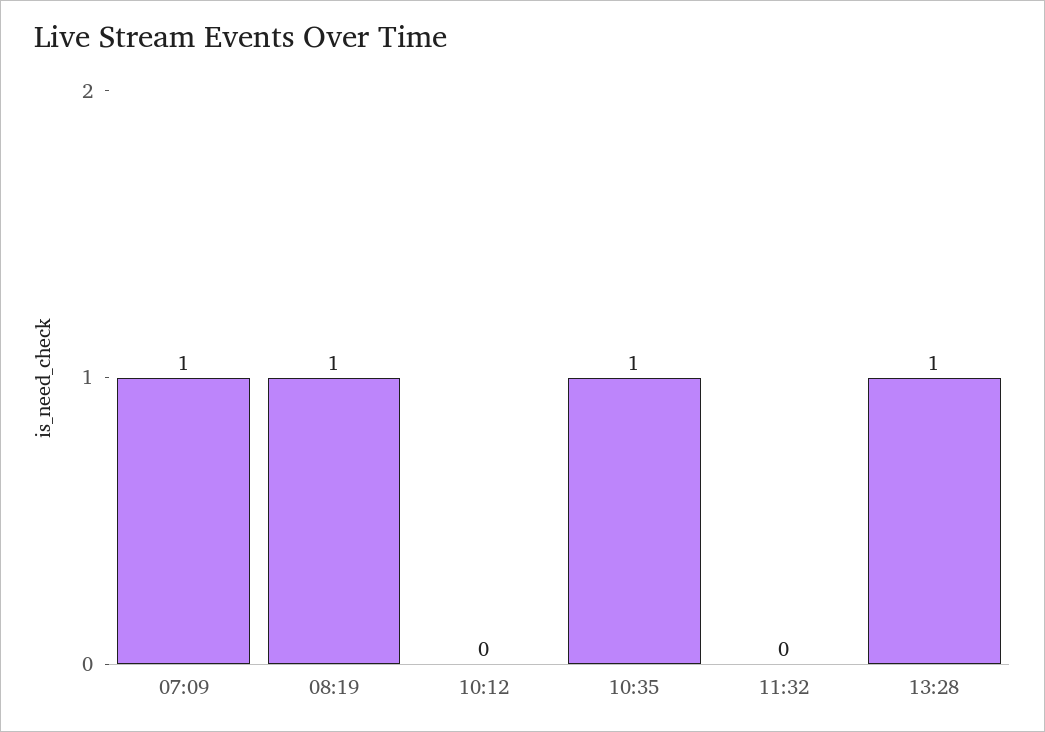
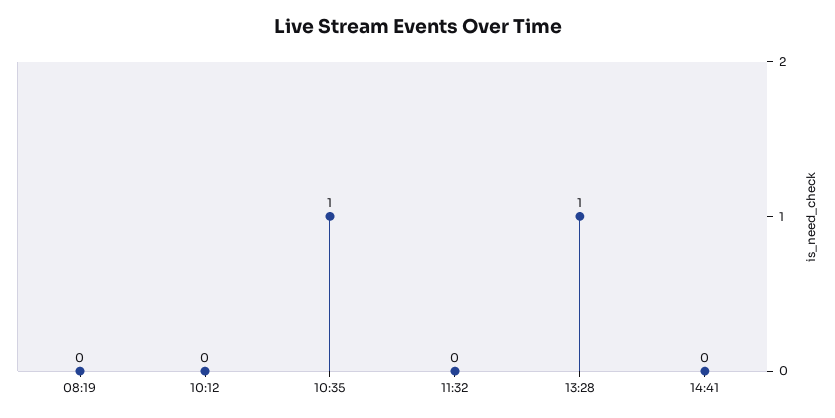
07:09: 1 -> none
08:19: 1 -> 0
14:41: none -> 0

